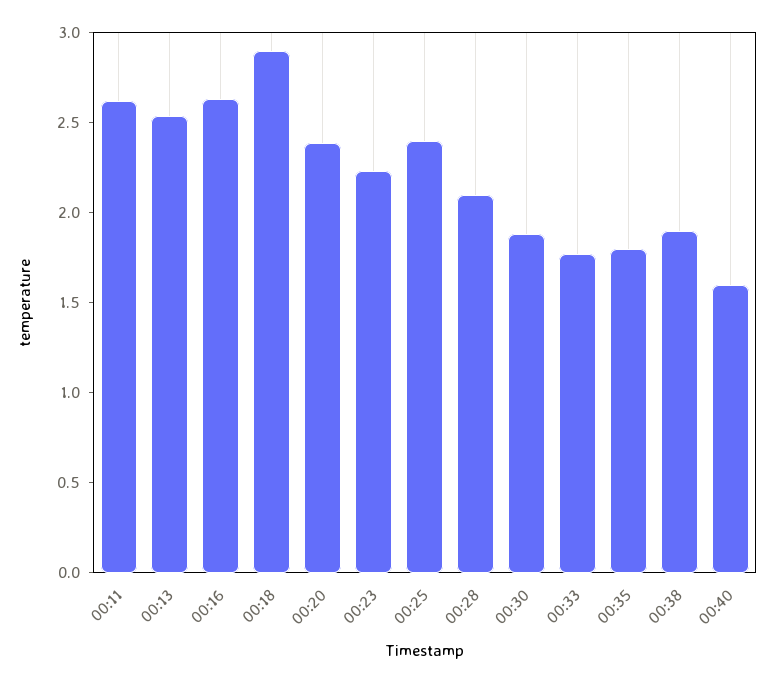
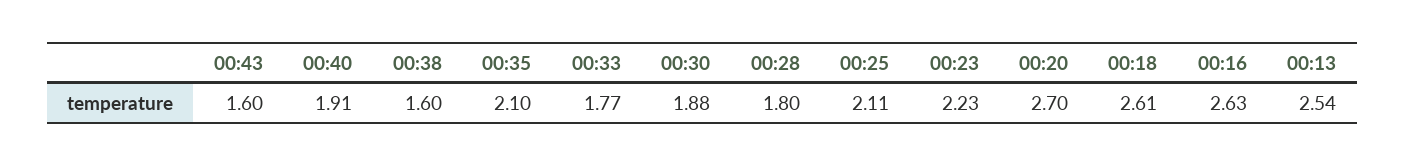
00:11: 2.6 -> none
00:18: 2.9 -> 2.61
00:20: 2.4 -> 2.7
00:25: 2.4 -> 2.11
00:28: 2.1 -> 1.8
00:35: 1.8 -> 2.1
00:38: 1.9 -> 1.6
00:40: 1.6 -> 1.91
00:43: none -> 1.6

